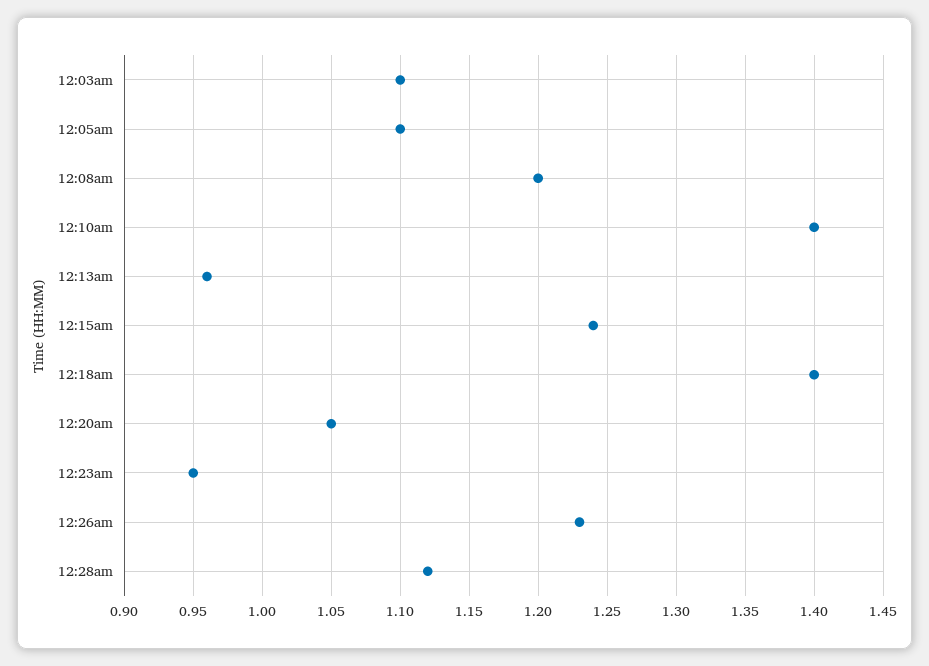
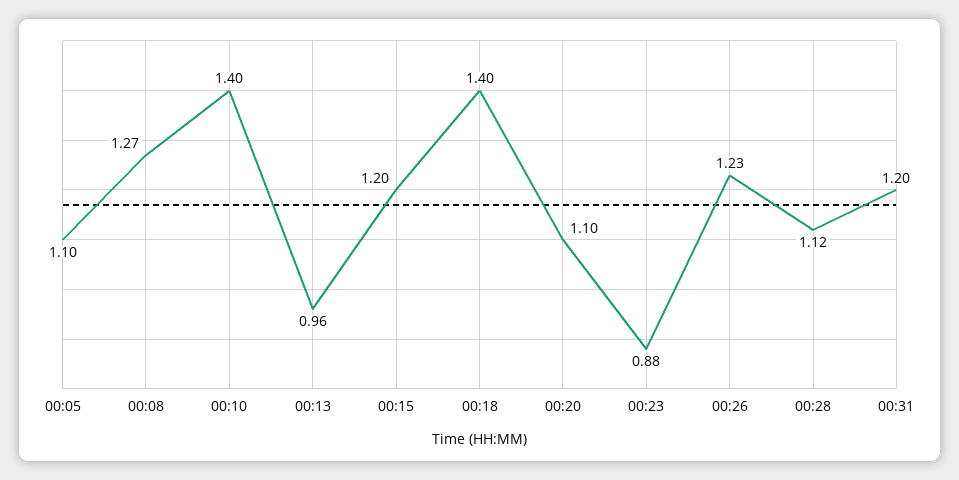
12:03am: 1.1 -> none
12:08am: 1.2 -> 1.27
12:15am: 1.24 -> 1.2
12:20am: 1.05 -> 1.1
12:23am: 0.95 -> 0.88
00:31: none -> 1.2

